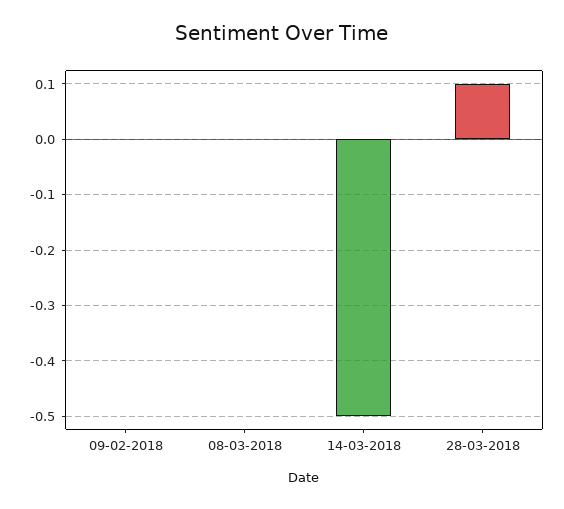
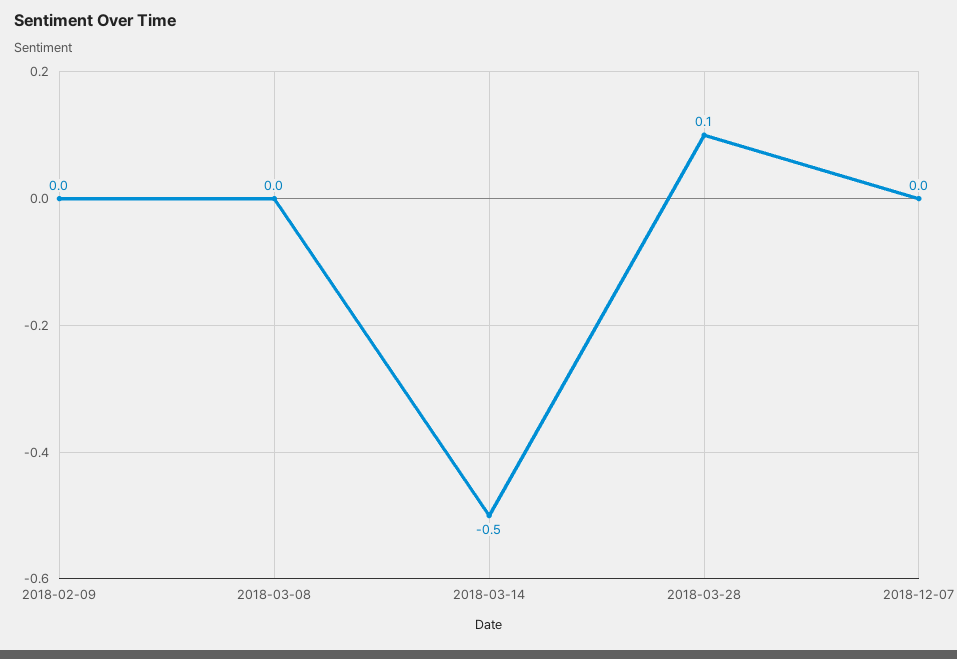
2018-12-07: none -> 0

